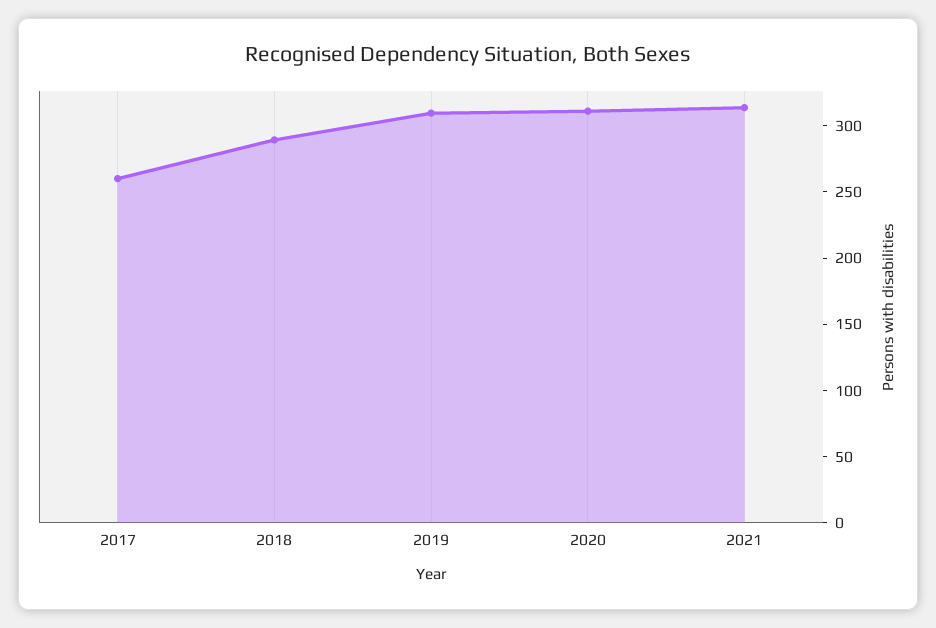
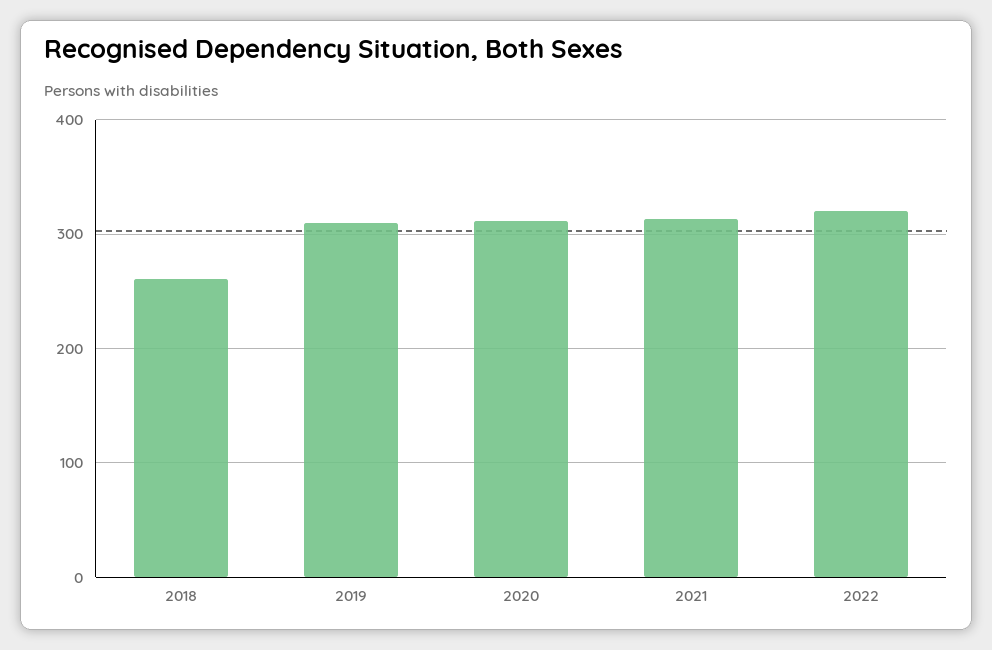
2017: 260 -> none
2018: 290 -> 260
2022: none -> 320

